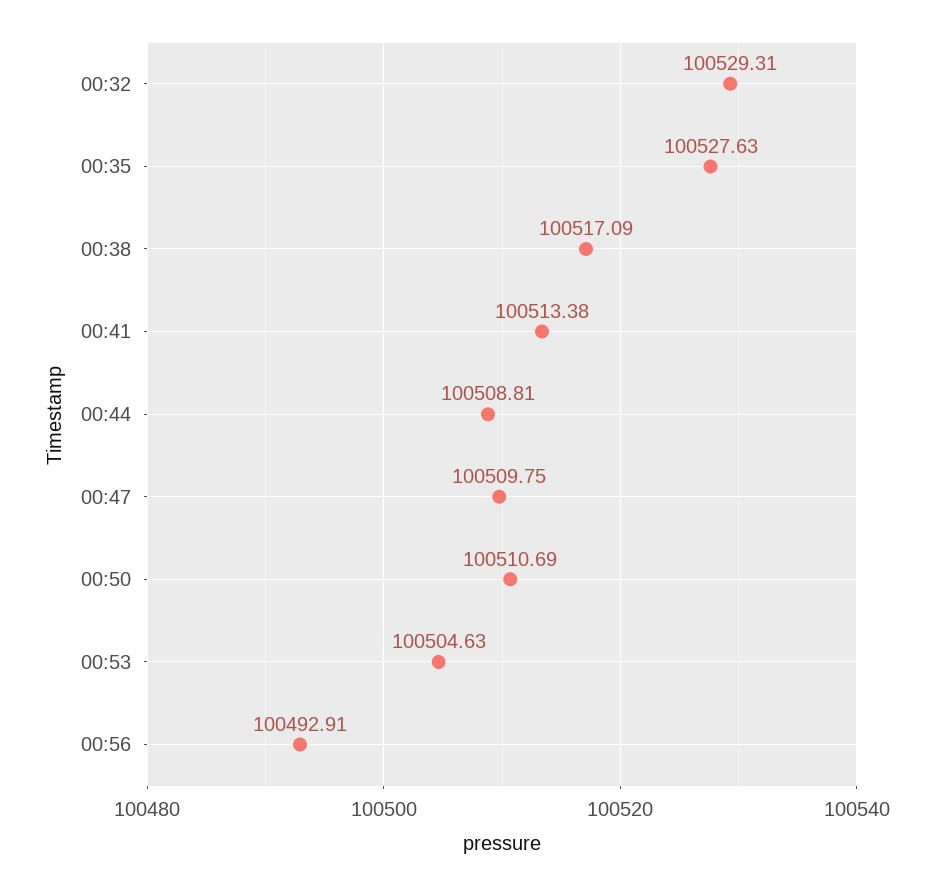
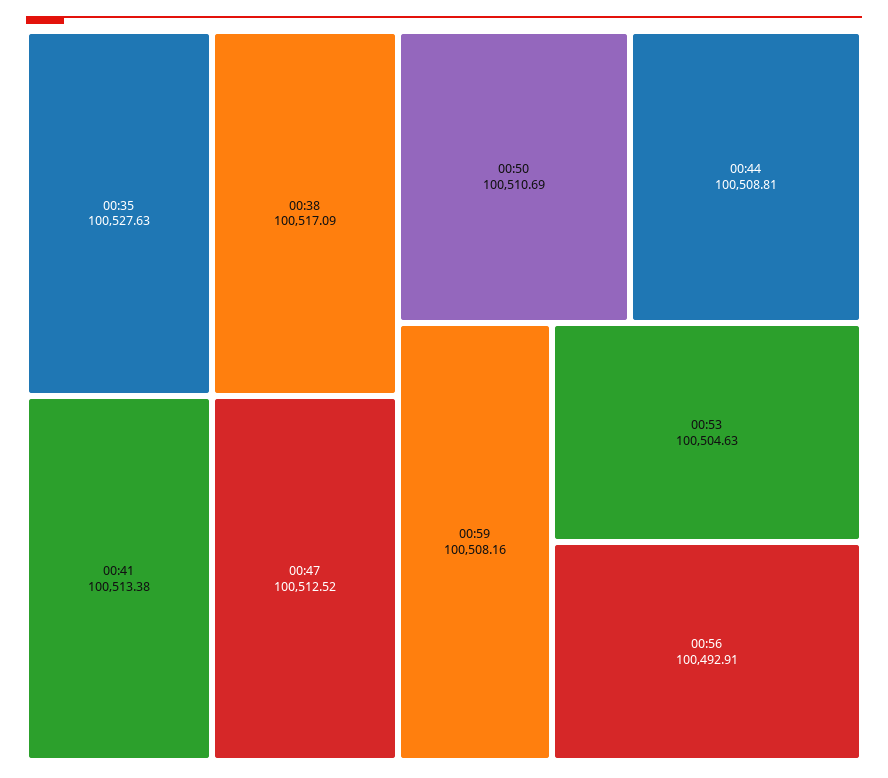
00:32: 100529.31 -> none
00:47: 100509.75 -> 100512.52
00:59: none -> 100508.16

